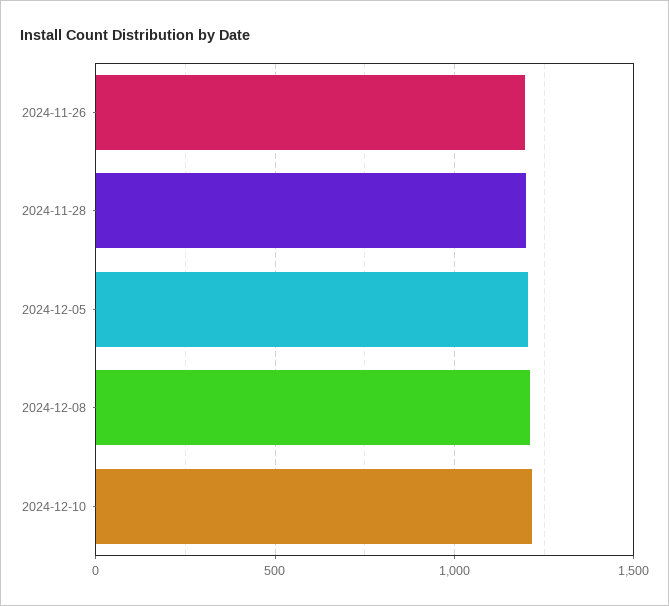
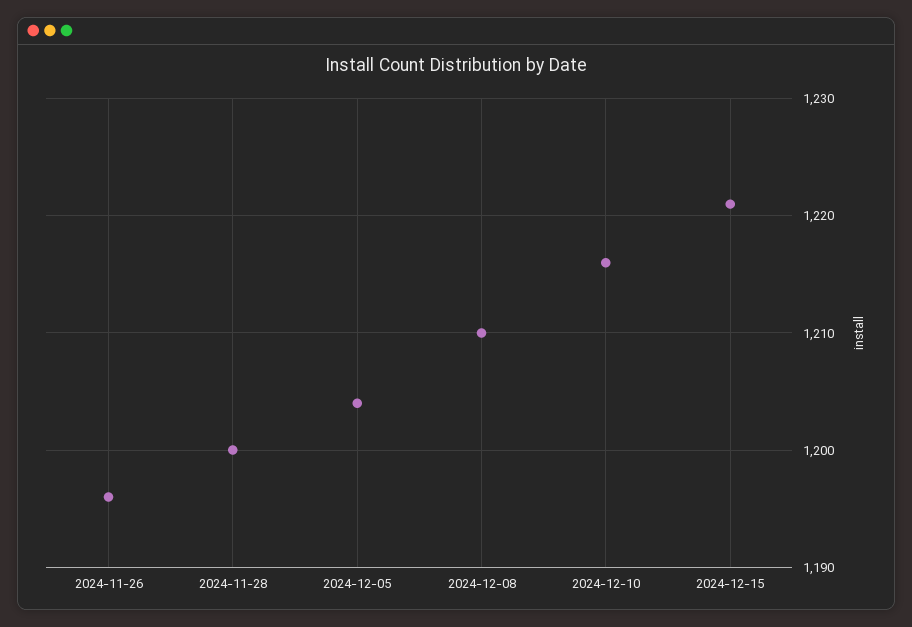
2024-12-15: none -> 1221

